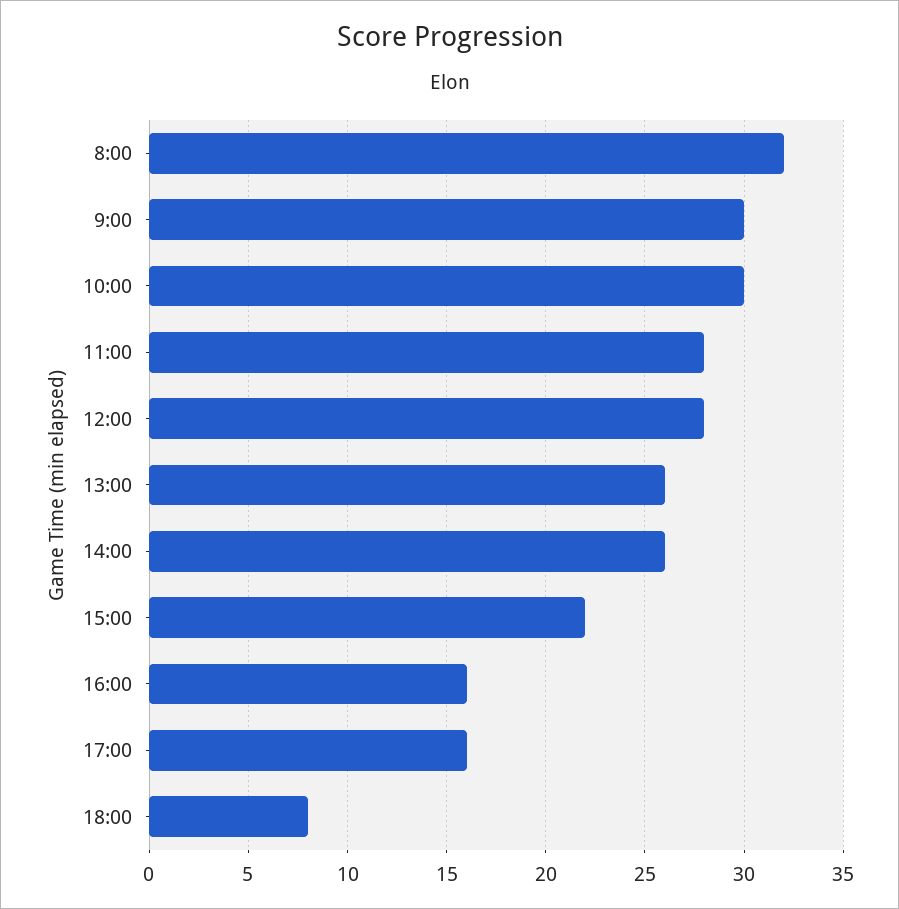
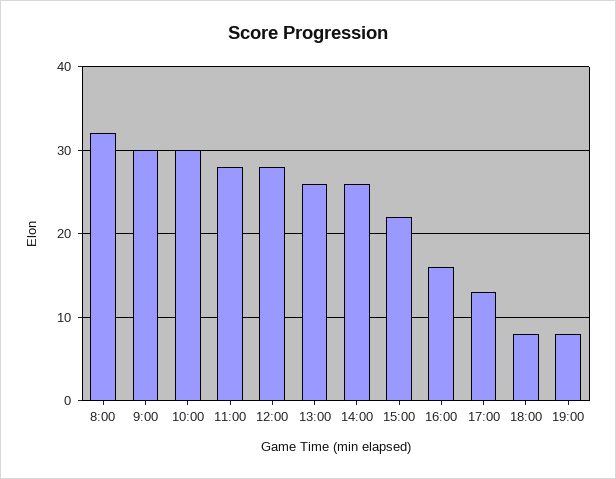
17:00: 16 -> 13
19:00: none -> 8

